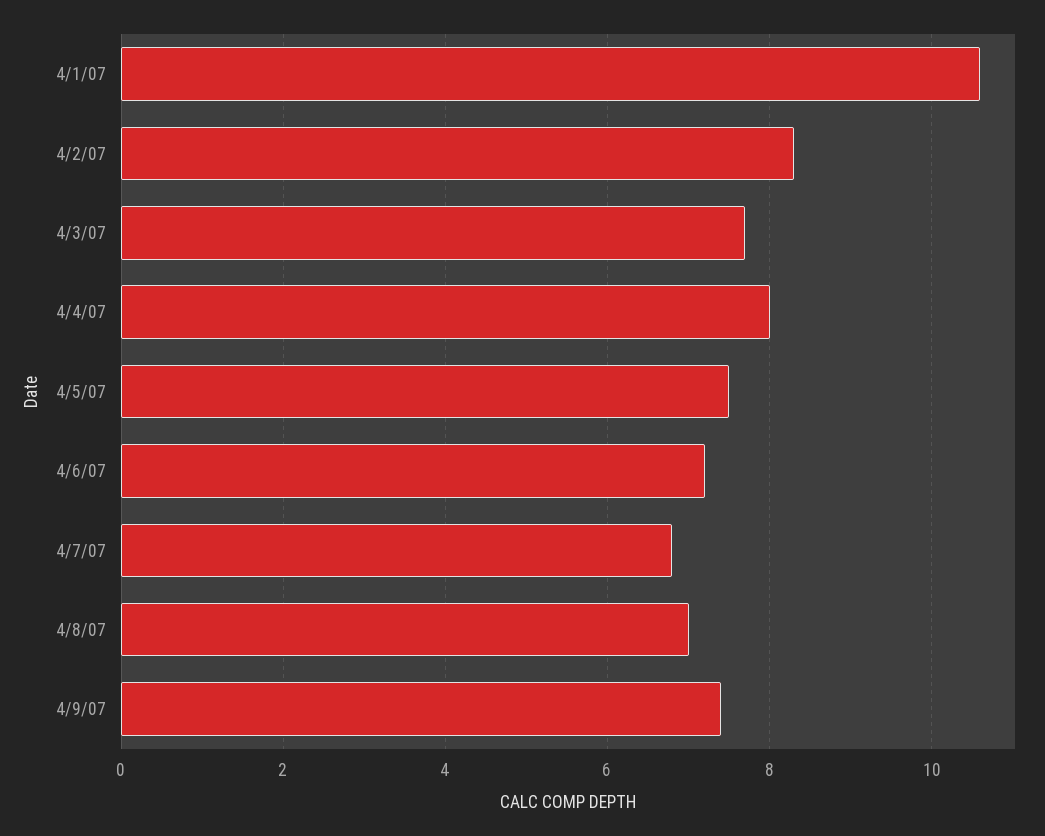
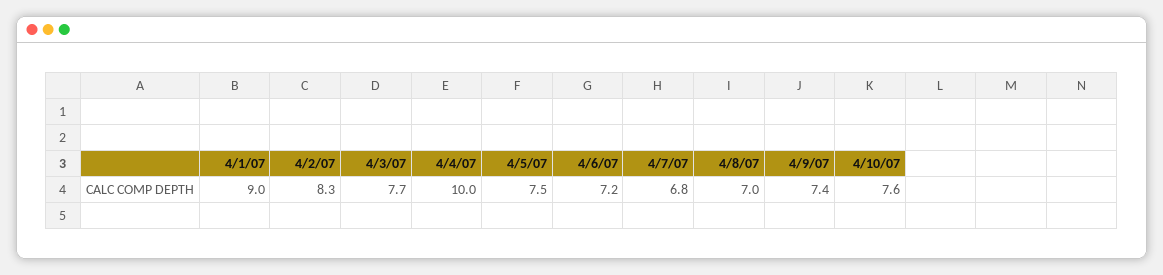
4/1/07: 10.5 -> 9
4/4/07: 8 -> 10
4/10/07: none -> 7.6

